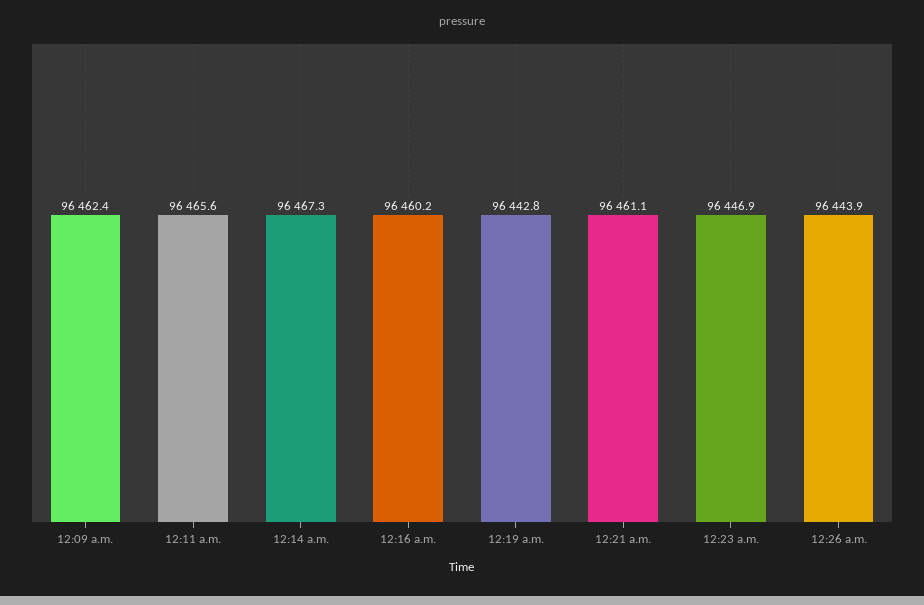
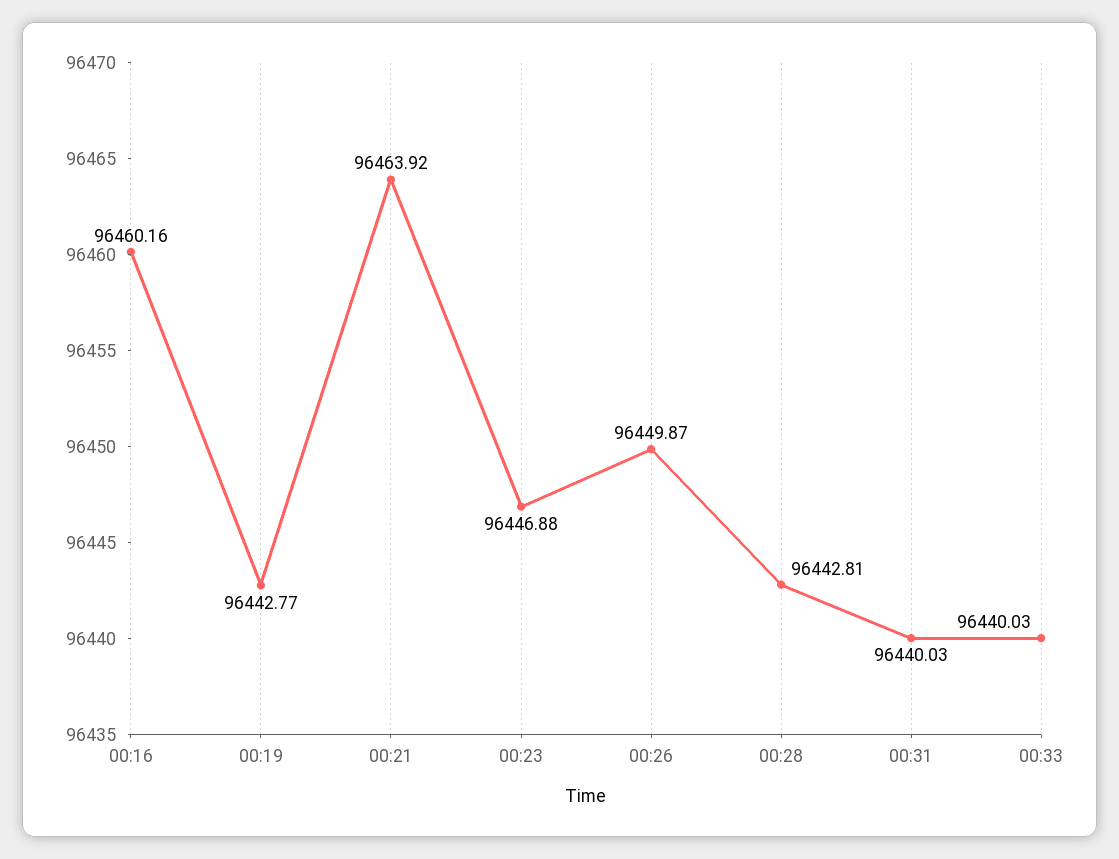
12:09 a.m.: 96462.4 -> none
12:11 a.m.: 96465.6 -> none
12:14 a.m.: 96467.3 -> none
12:21 a.m.: 96461.1 -> 96463.92
12:26 a.m.: 96443.9 -> 96449.87
00:28: none -> 96442.81
00:31: none -> 96440.03
00:33: none -> 96440.03

